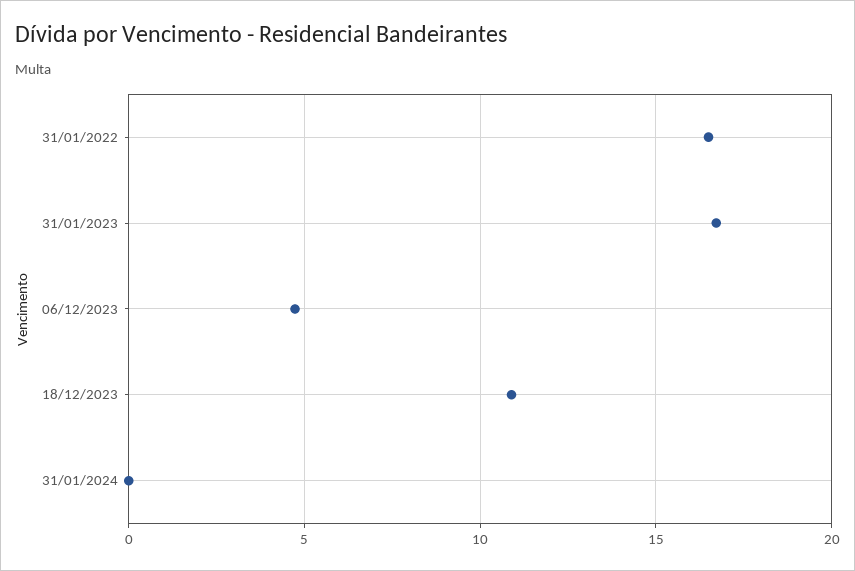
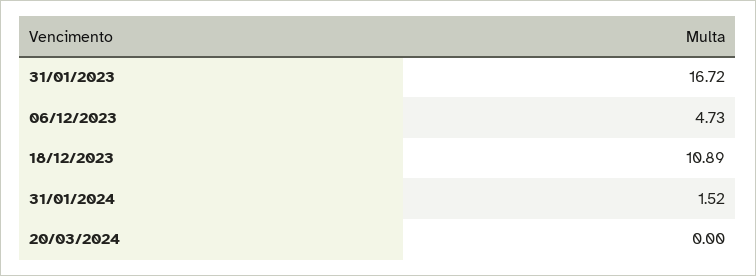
31/01/2022: 16.5 -> none
31/01/2024: 0 -> 1.52
20/03/2024: none -> 0

